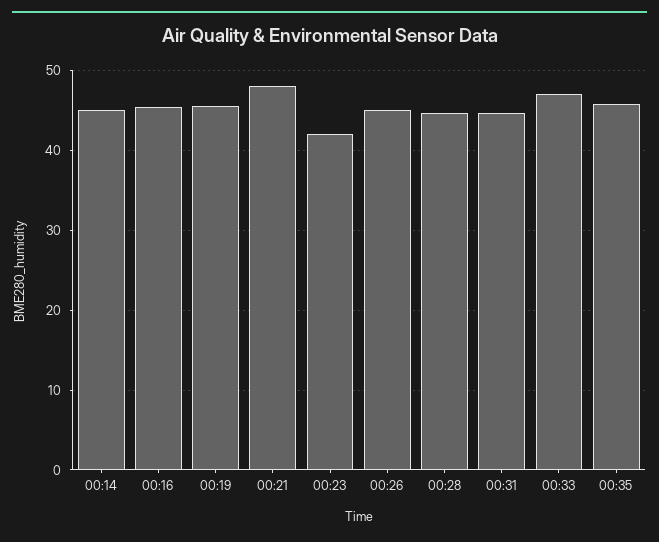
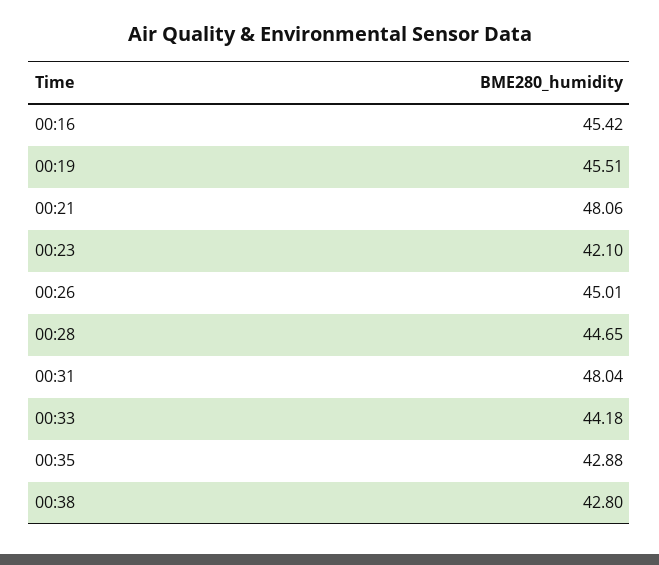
00:14: 45 -> none
00:31: 45 -> 48.04
00:33: 47 -> 44.18
00:35: 46 -> 42.88
00:38: none -> 42.8

